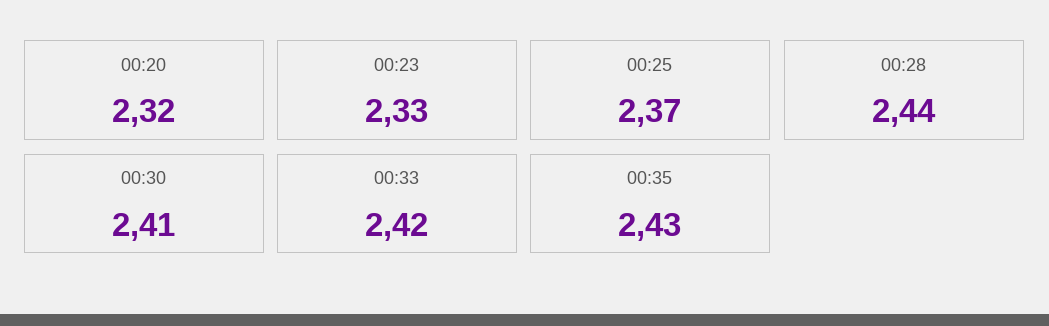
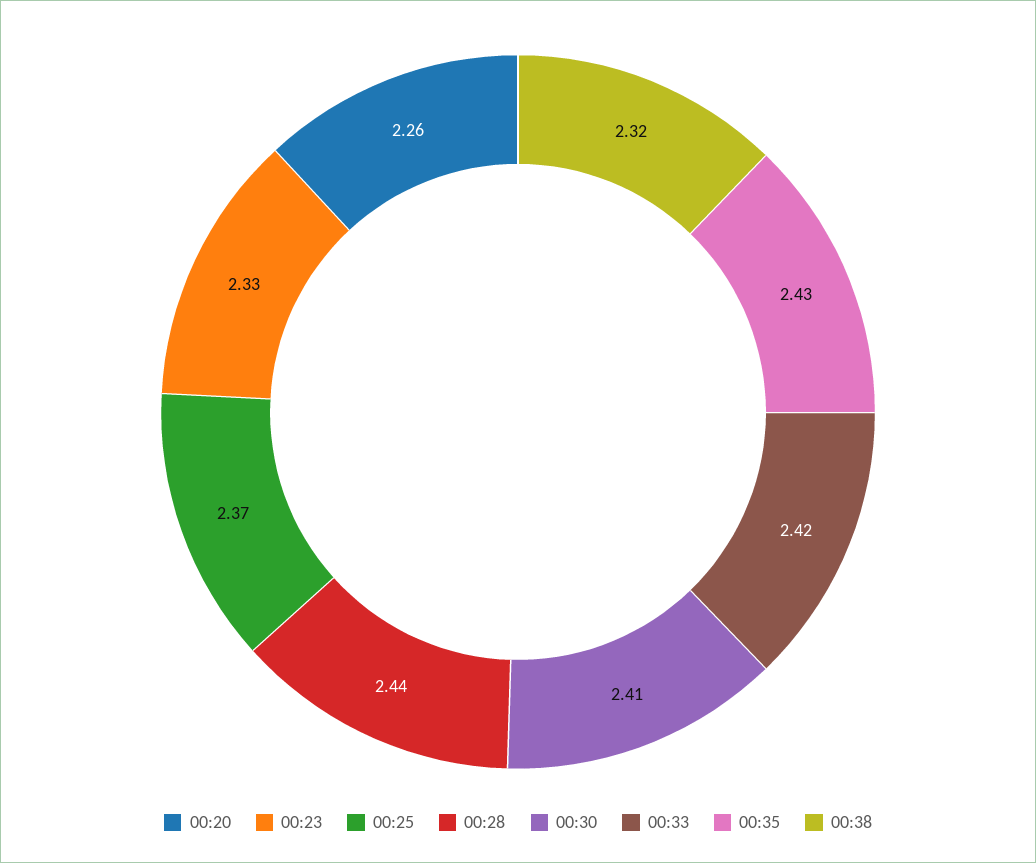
00:20: 2.32 -> 2.26
00:38: none -> 2.32

